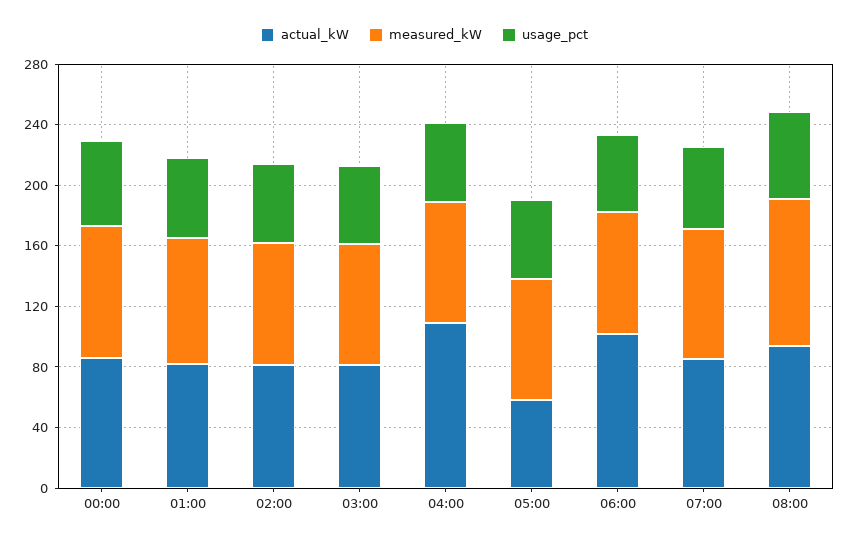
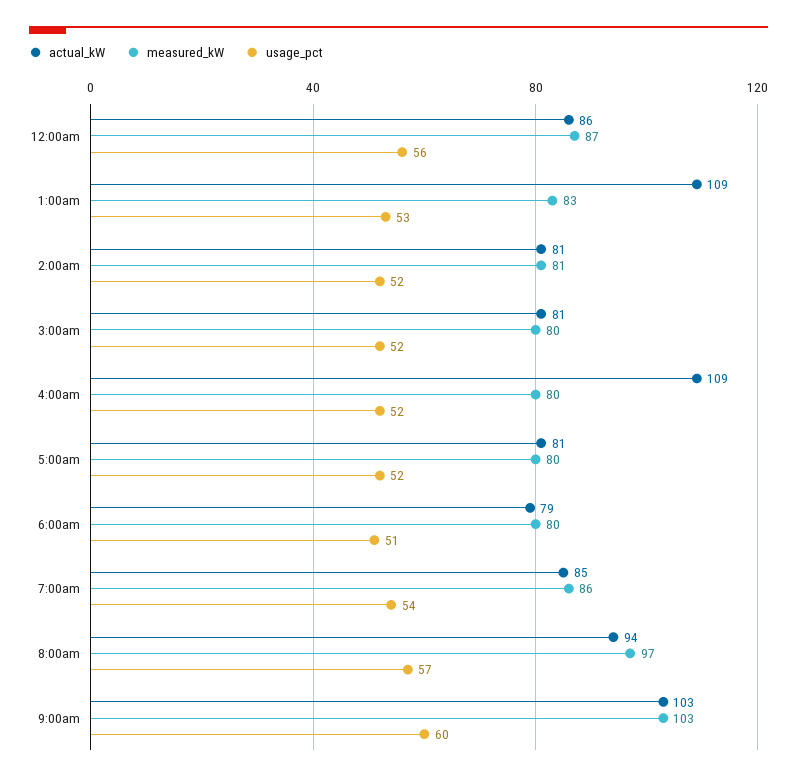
actual_kW, 01:00: 80 -> 109
actual_kW, 05:00: 60 -> 81
actual_kW, 06:00: 100 -> 79
actual_kW, 9:00am: none -> 103
measured_kW, 9:00am: none -> 103
usage_pct, 9:00am: none -> 60

